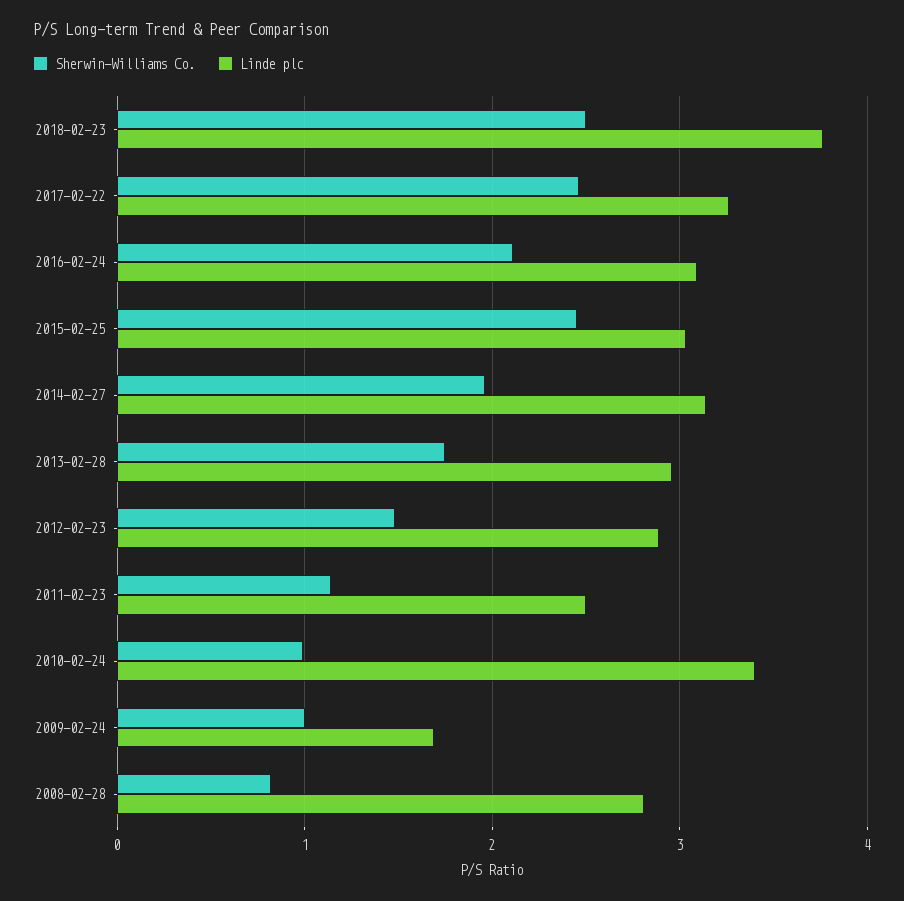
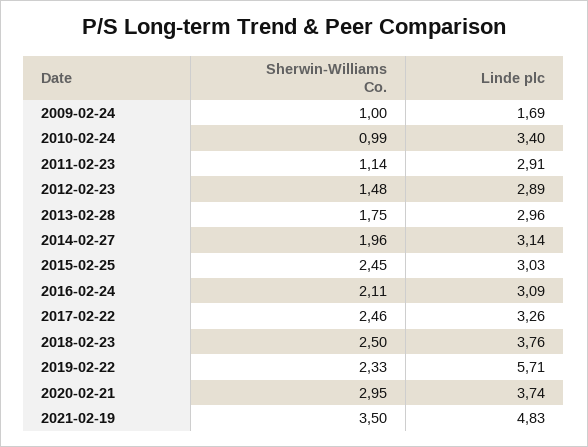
Linde plc, 2011-02-23: 2.5 -> 2.91
Sherwin-Williams Co., 2008-02-28: 0.8 -> none
Linde plc, 2008-02-28: 2.8 -> none
Sherwin-Williams Co., 2019-02-22: none -> 2.33
Linde plc, 2019-02-22: none -> 5.71
Sherwin-Williams Co., 2020-02-21: none -> 2.95
Linde plc, 2020-02-21: none -> 3.74
Sherwin-Williams Co., 2021-02-19: none -> 3.5
Linde plc, 2021-02-19: none -> 4.83

